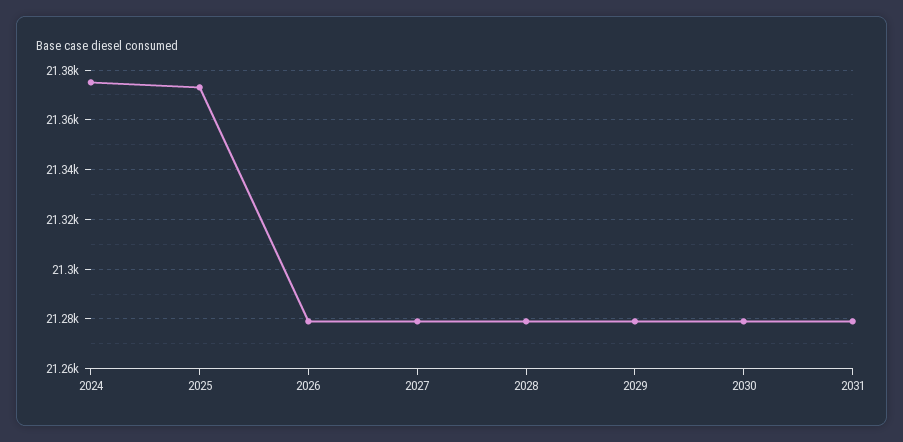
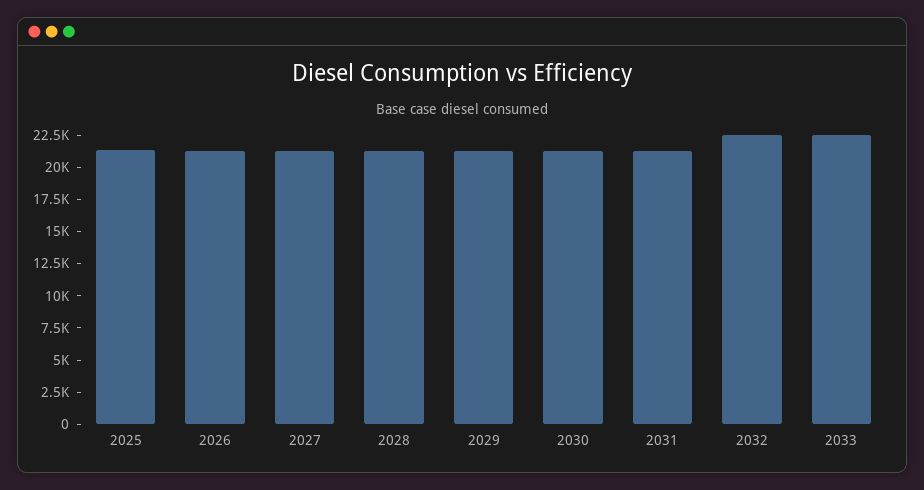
2024: 21375 -> none
2032: none -> 22500
2033: none -> 22500

